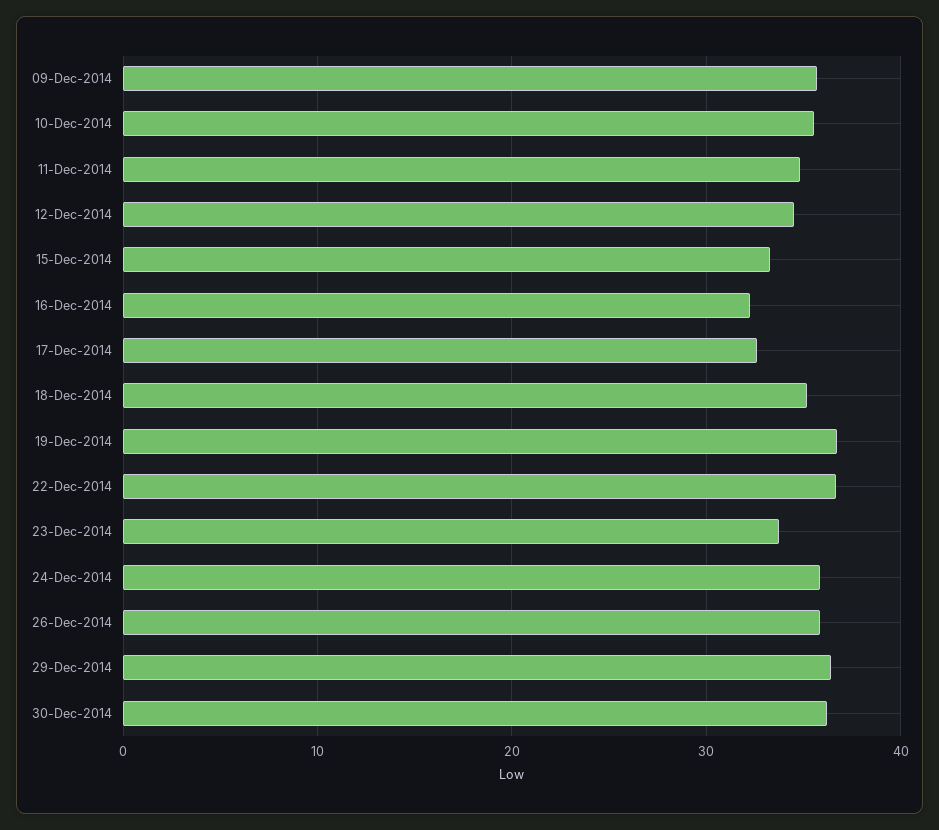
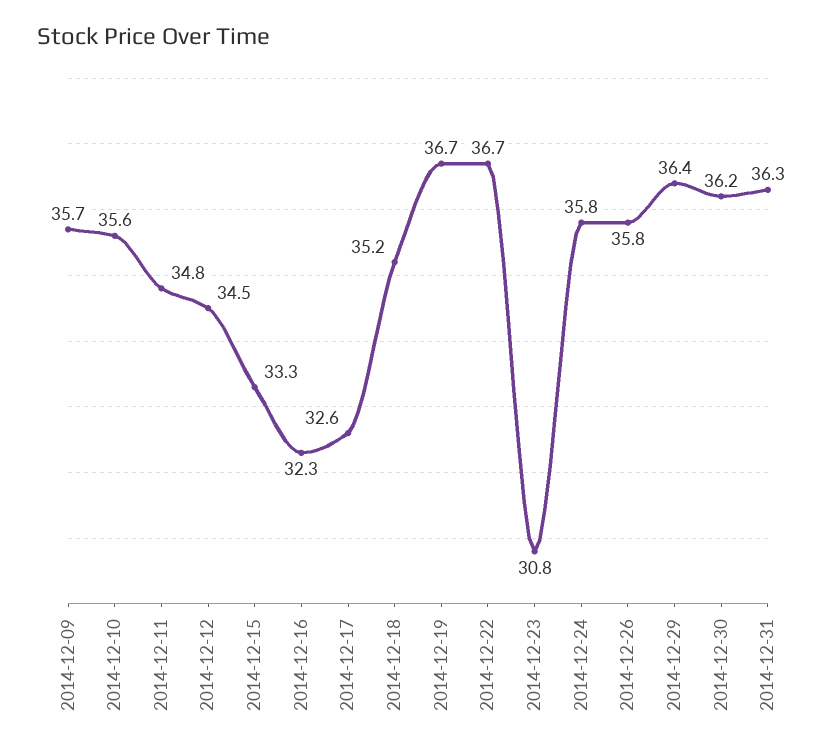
23-Dec-2014: 34 -> 30.8
2014-12-31: none -> 36.3

